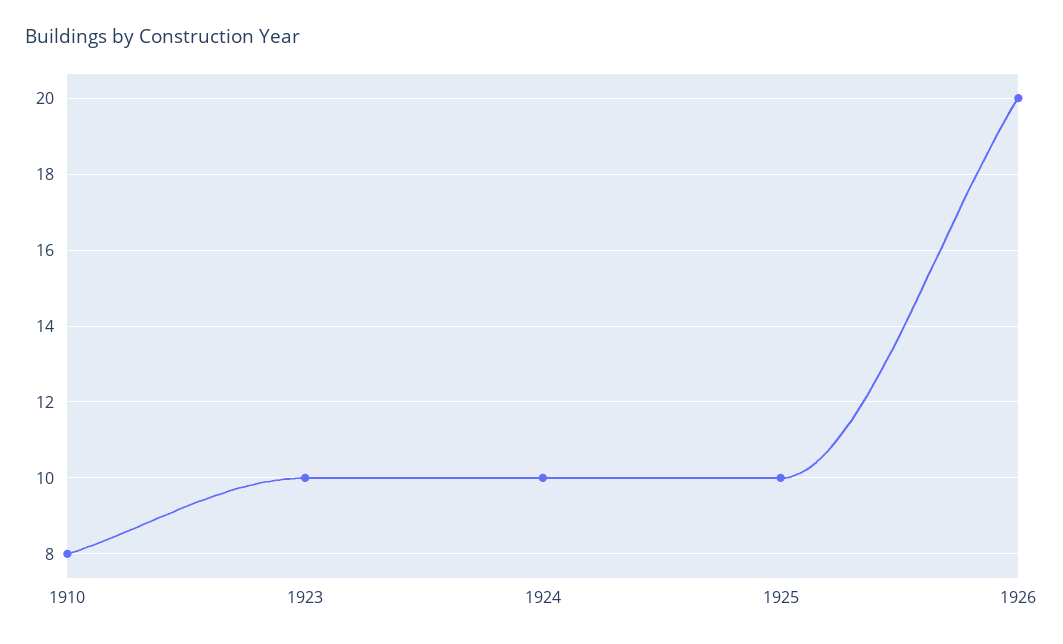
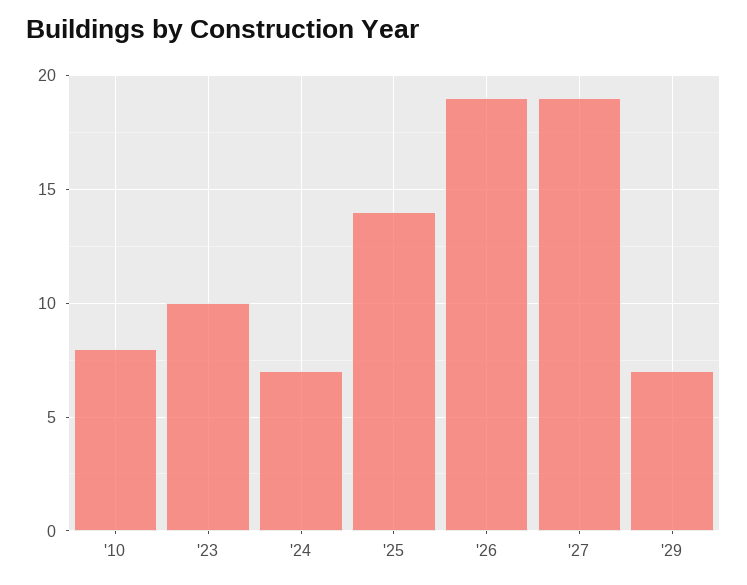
1924: 10 -> 7
1925: 10 -> 14
1926: 20 -> 19
'27: none -> 19
'29: none -> 7

